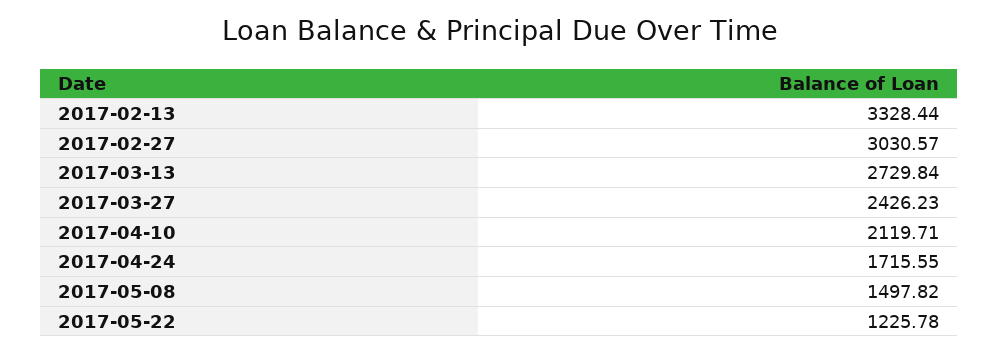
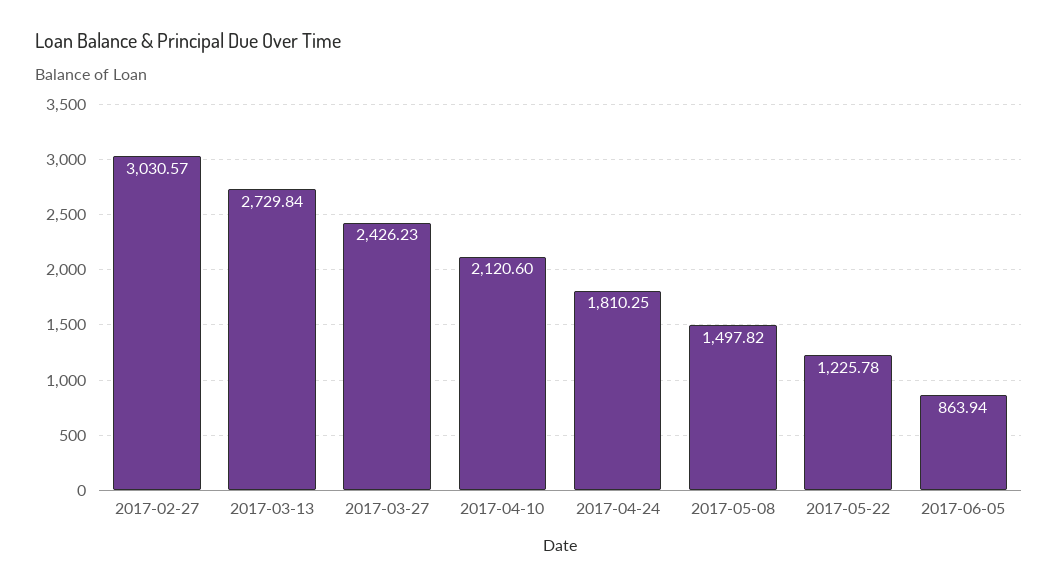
2017-02-13: 3328.44 -> none
2017-04-10: 2119.71 -> 2120.6
2017-04-24: 1715.55 -> 1810.25
2017-06-05: none -> 863.94

